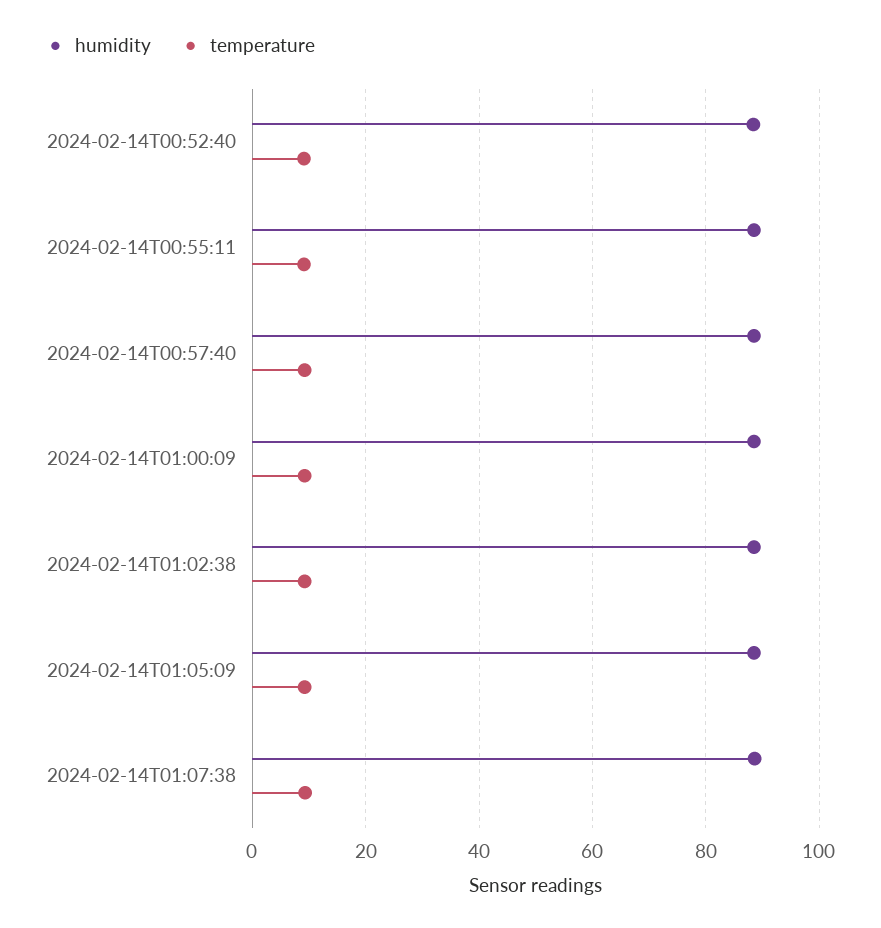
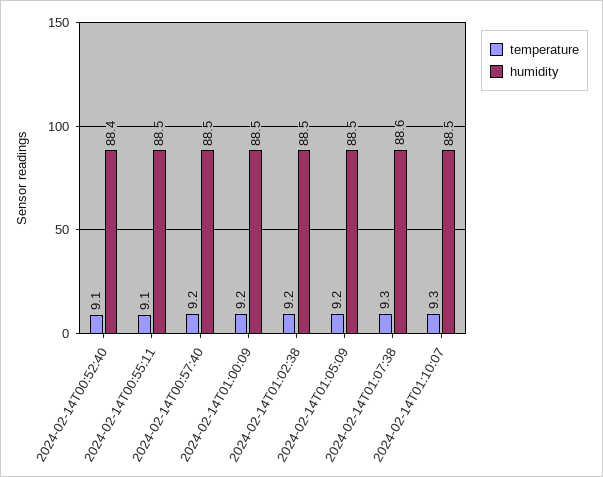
temperature, 2024-02-14T01:10:07: none -> 9.3
humidity, 2024-02-14T01:10:07: none -> 88.5

